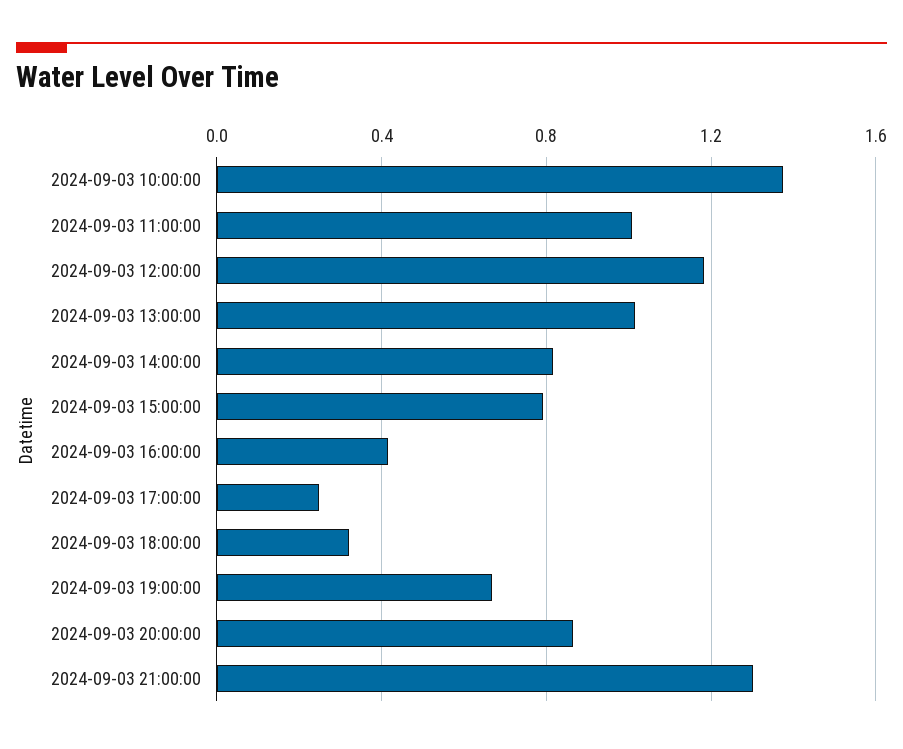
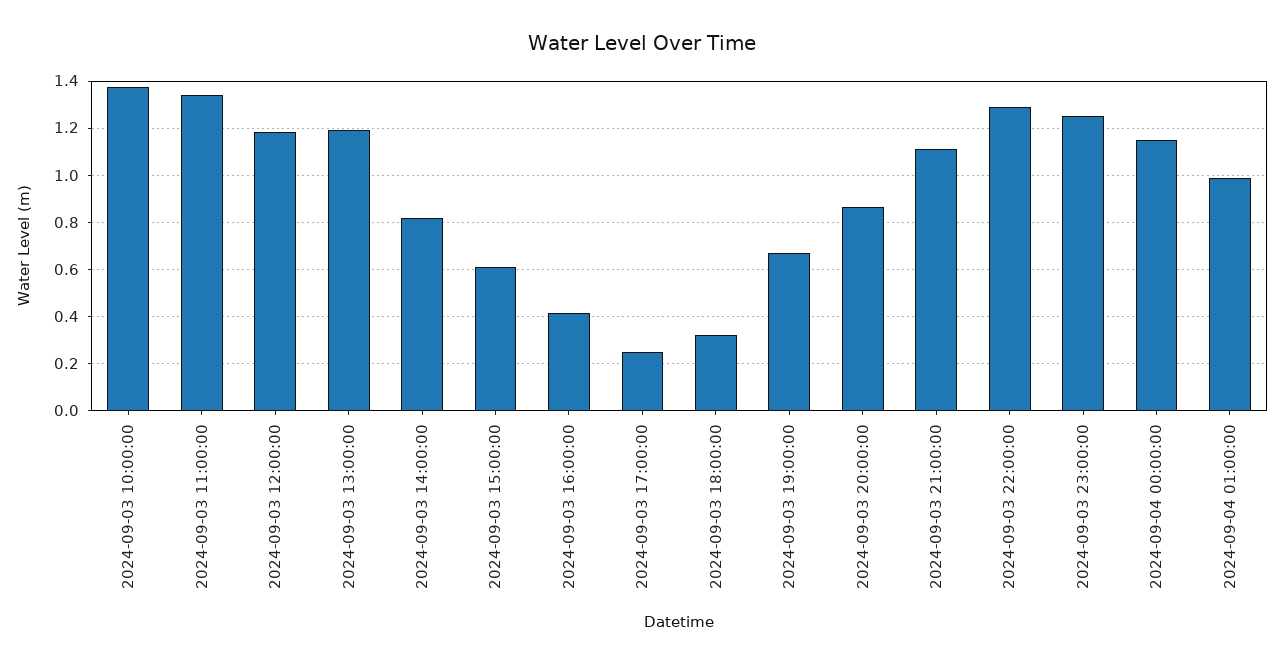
2024-09-03 11:00:00: 1 -> 1.35
2024-09-03 13:00:00: 1 -> 1.2
2024-09-03 15:00:00: 0.8 -> 0.6
2024-09-03 21:00:00: 1.3 -> 1.1
2024-09-03 22:00:00: none -> 1.3
2024-09-03 23:00:00: none -> 1.25
2024-09-04 00:00:00: none -> 1.15
2024-09-04 01:00:00: none -> 1

